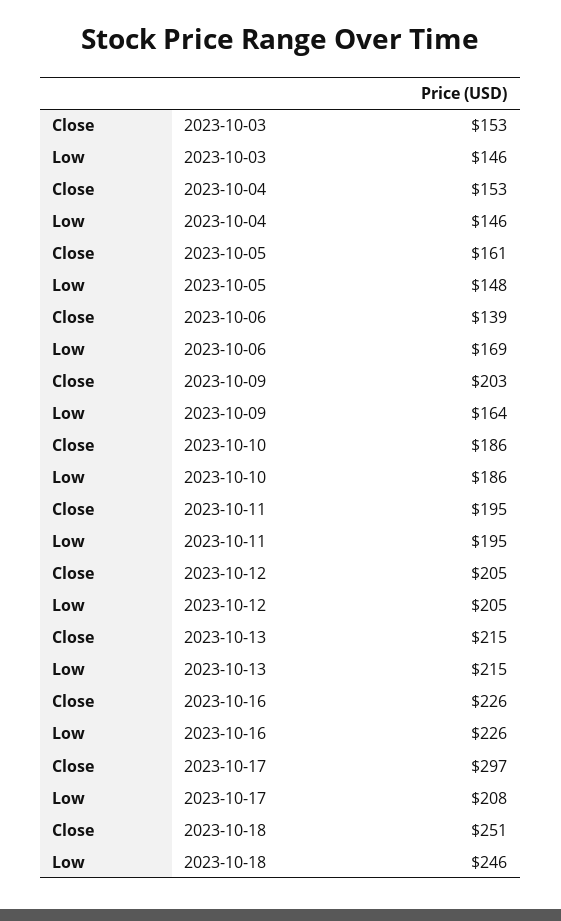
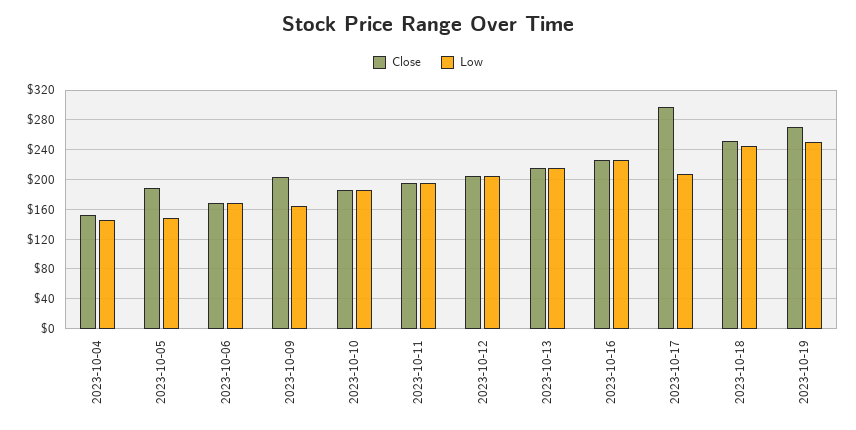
Close, 2023-10-03: 153 -> none
Low, 2023-10-03: 146 -> none
Close, 2023-10-05: 161 -> 190
Close, 2023-10-06: 139 -> 170
Close, 2023-10-19: none -> 270
Low, 2023-10-19: none -> 250

